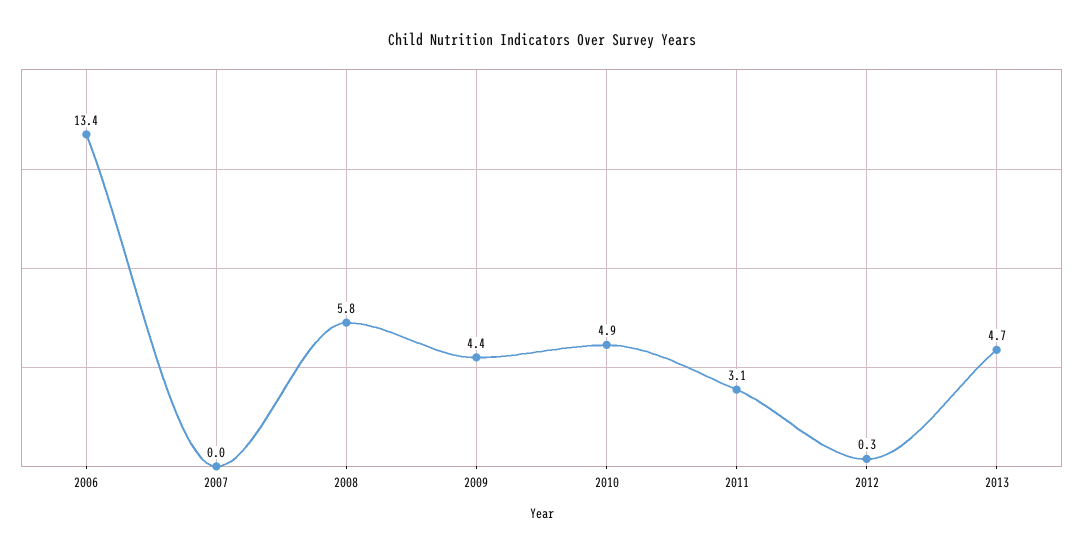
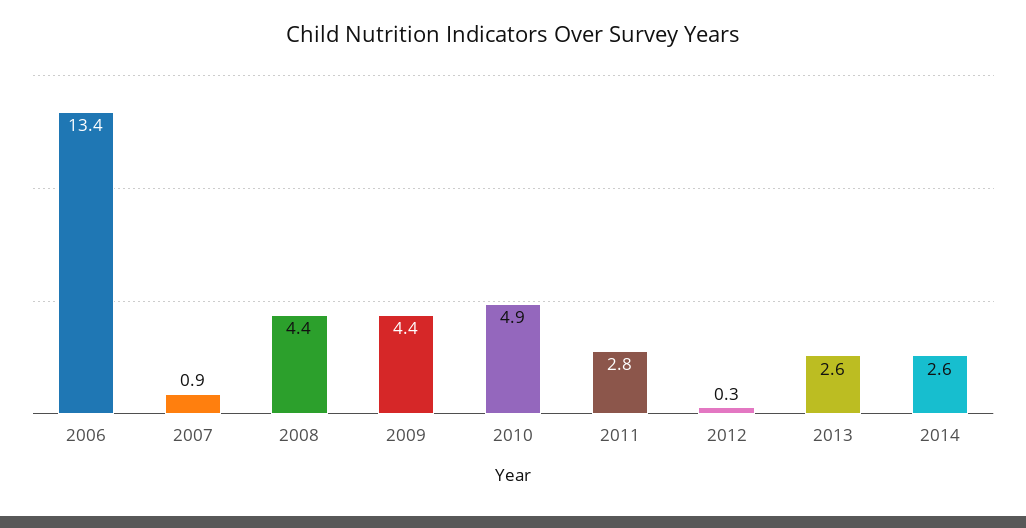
2007: 0 -> 0.9
2008: 5.8 -> 4.4
2011: 3.1 -> 2.8
2013: 4.7 -> 2.6
2014: none -> 2.6

